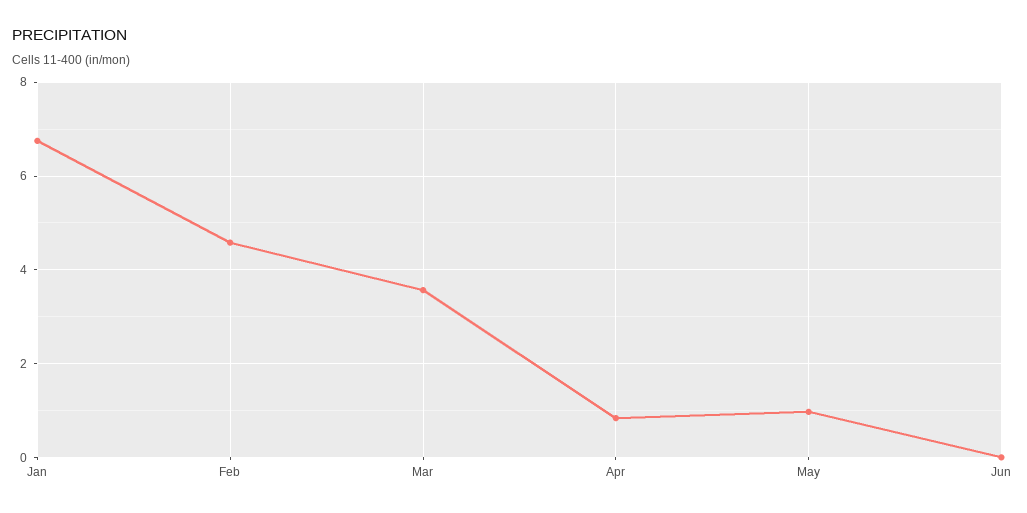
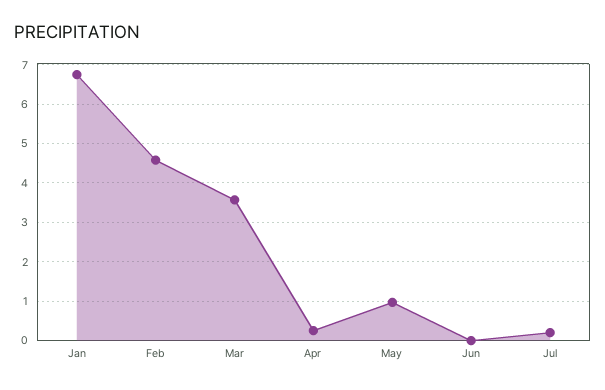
Apr: 0.8 -> 0.2
Jul: none -> 0.2

